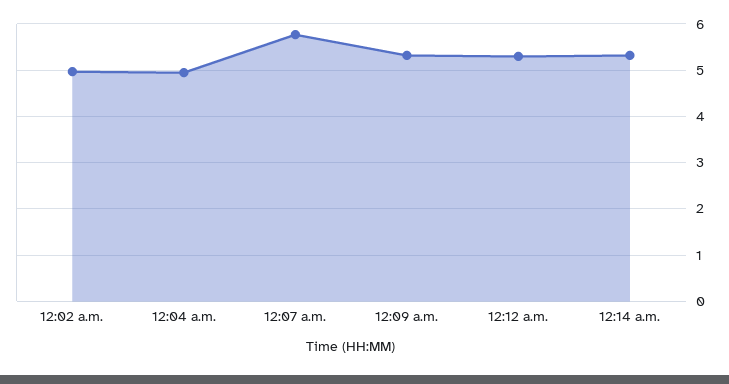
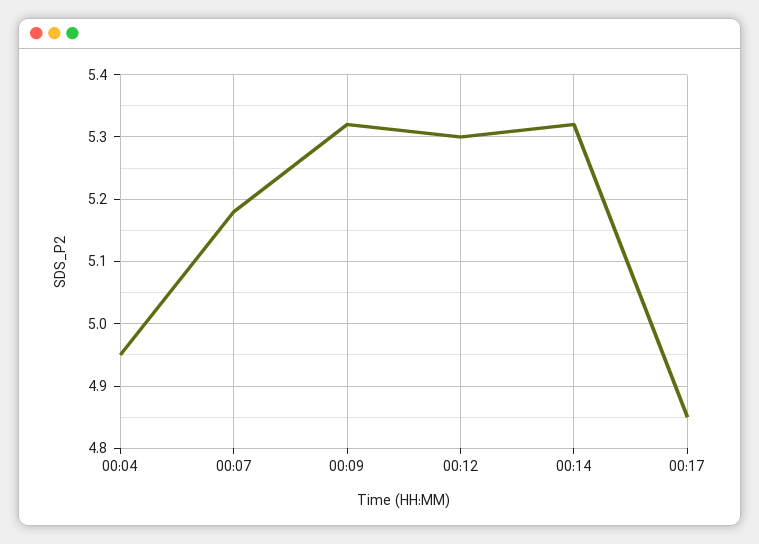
12:02 a.m.: 5 -> none
12:07 a.m.: 5.8 -> 5.18
00:17: none -> 4.85

